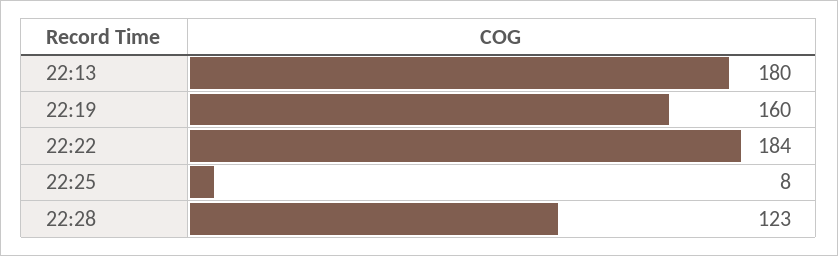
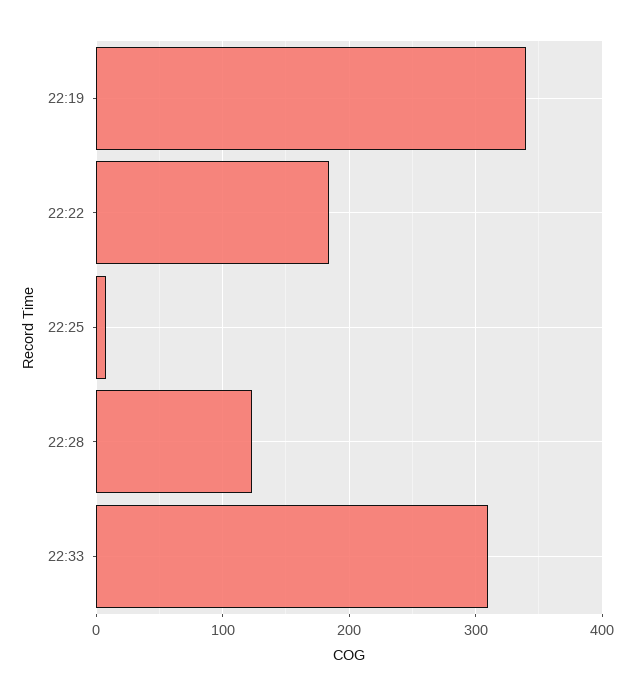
22:13: 180 -> none
22:19: 160 -> 340
22:33: none -> 310

